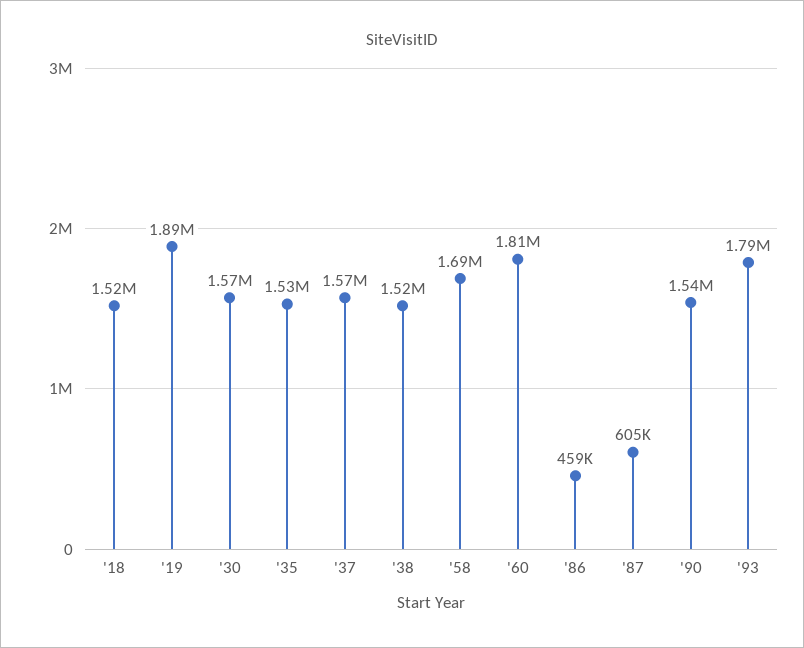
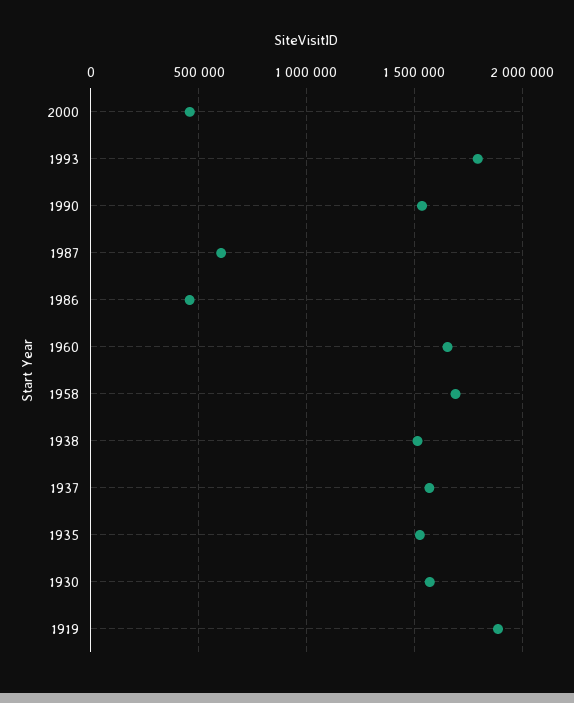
'18: 1520000 -> none
'60: 1810000 -> 1650000
2000: none -> 450000

